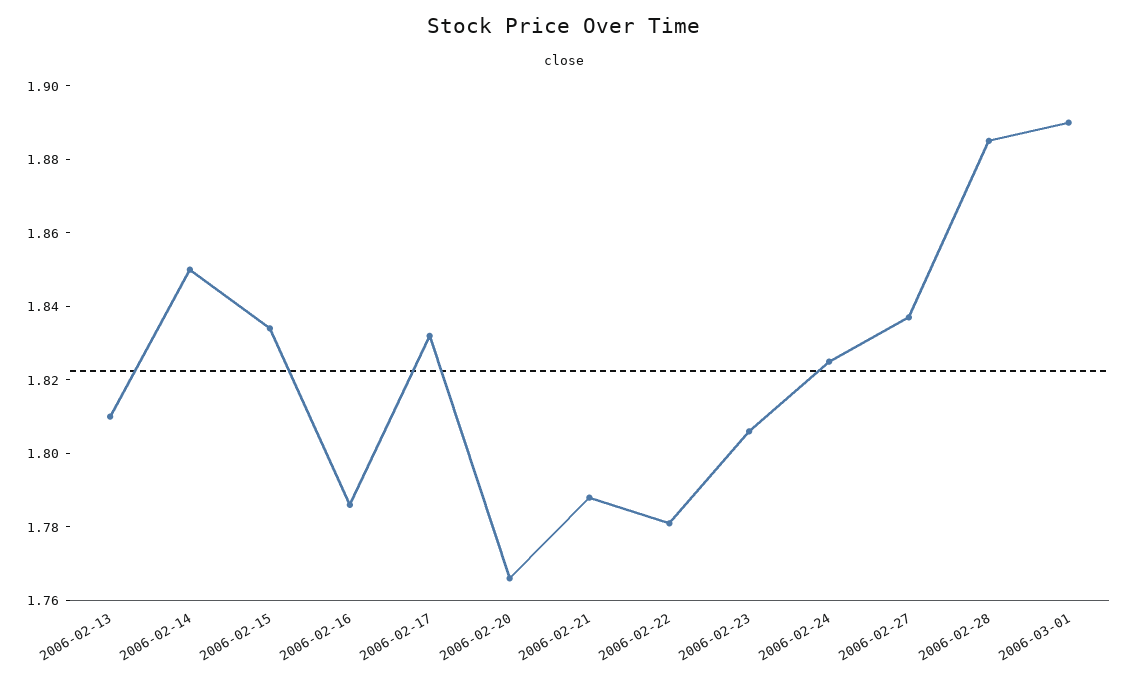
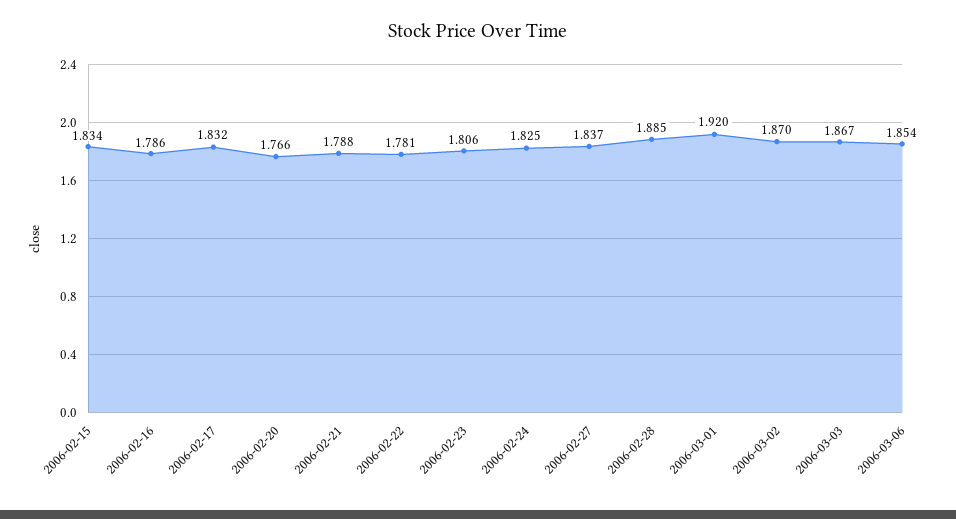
2006-02-13: 1.81 -> none
2006-02-14: 1.85 -> none
2006-03-01: 1.89 -> 1.92
2006-03-02: none -> 1.87
2006-03-03: none -> 1.867
2006-03-06: none -> 1.854

